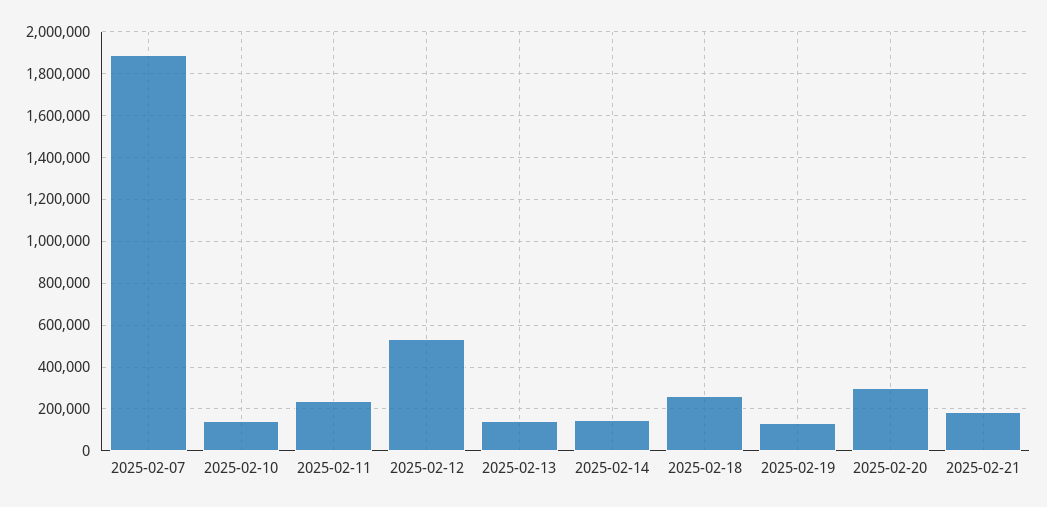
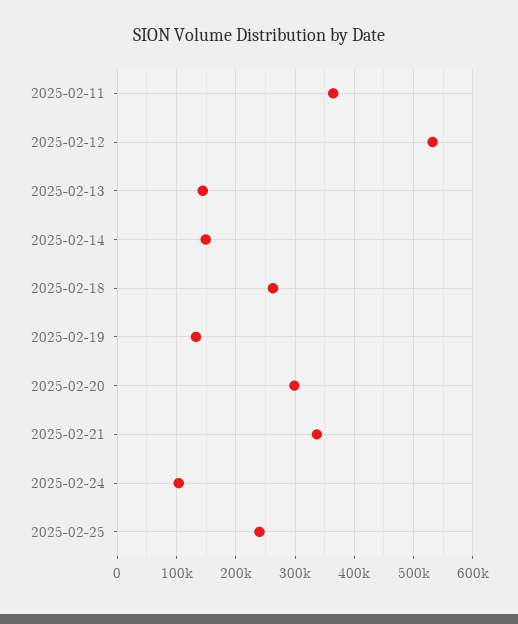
2025-02-07: 1900000 -> none
2025-02-10: 150000 -> none
2025-02-11: 250000 -> 360000
2025-02-21: 200000 -> 340000
2025-02-24: none -> 100000
2025-02-25: none -> 240000

